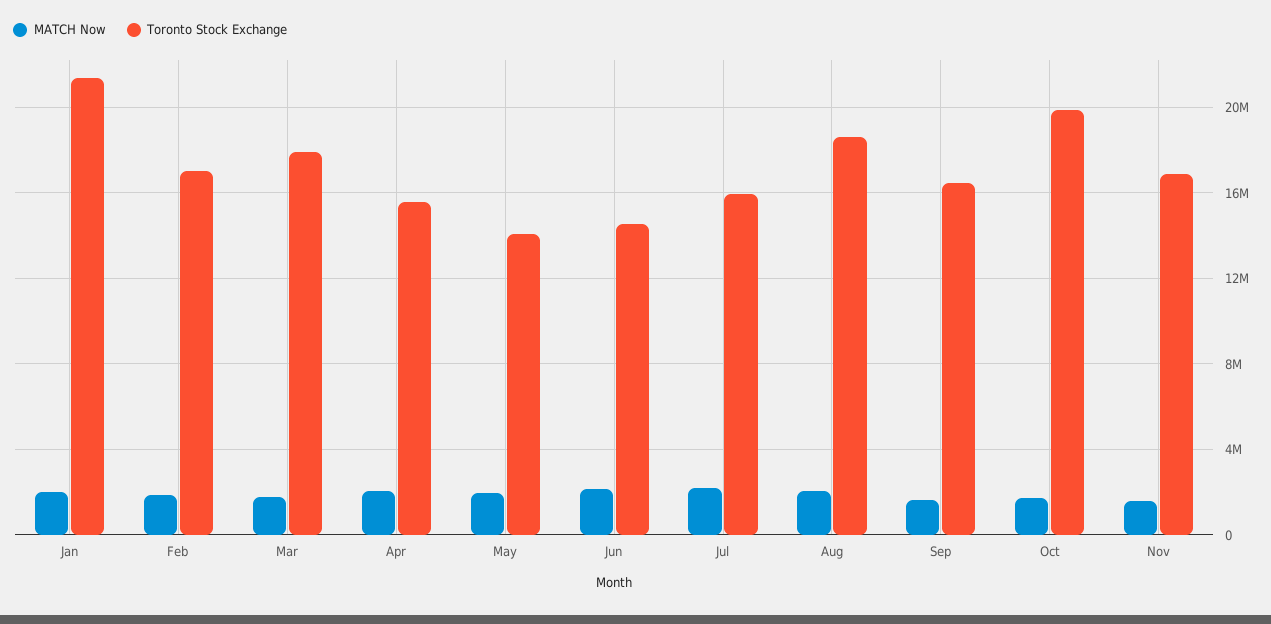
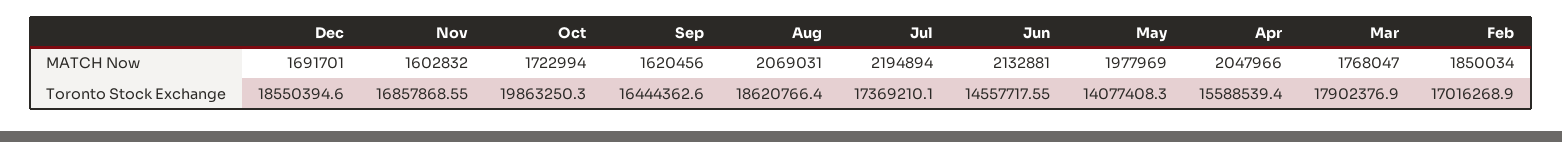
MATCH Now, Jan: 2000000 -> none
Toronto Stock Exchange, Jan: 21500000 -> none
Toronto Stock Exchange, Jul: 16000000 -> 17369210.1
MATCH Now, Dec: none -> 1691701
Toronto Stock Exchange, Dec: none -> 18550394.6

